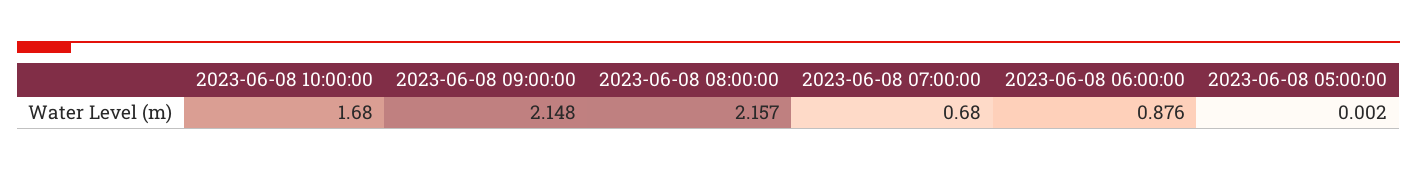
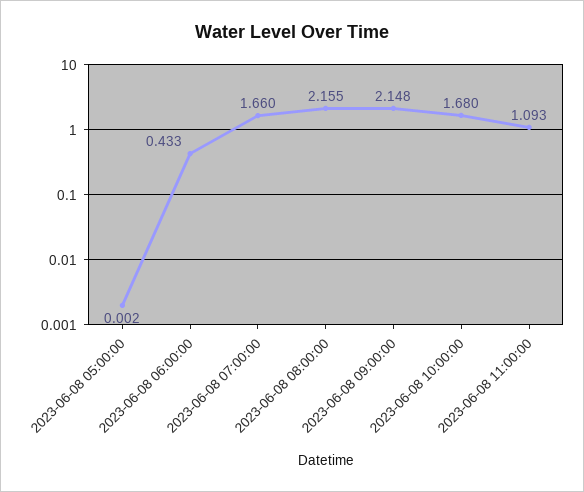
2023-06-08 08:00:00: 2.157 -> 2.155
2023-06-08 07:00:00: 0.68 -> 1.66
2023-06-08 06:00:00: 0.876 -> 0.433
2023-06-08 11:00:00: none -> 1.093

